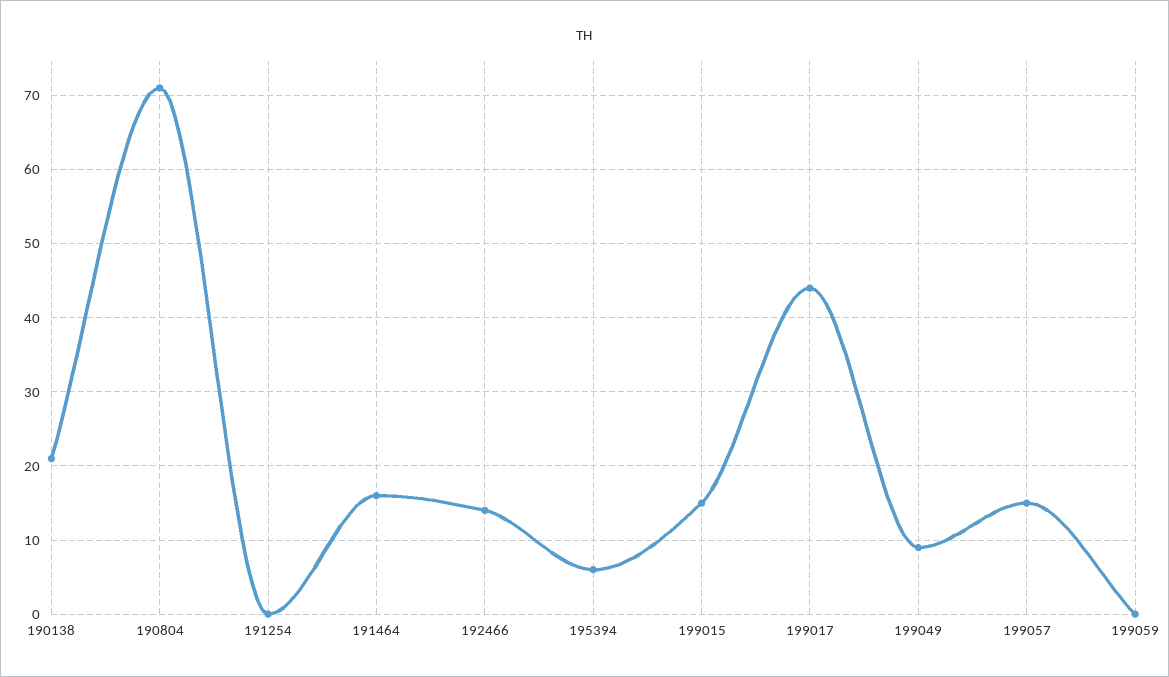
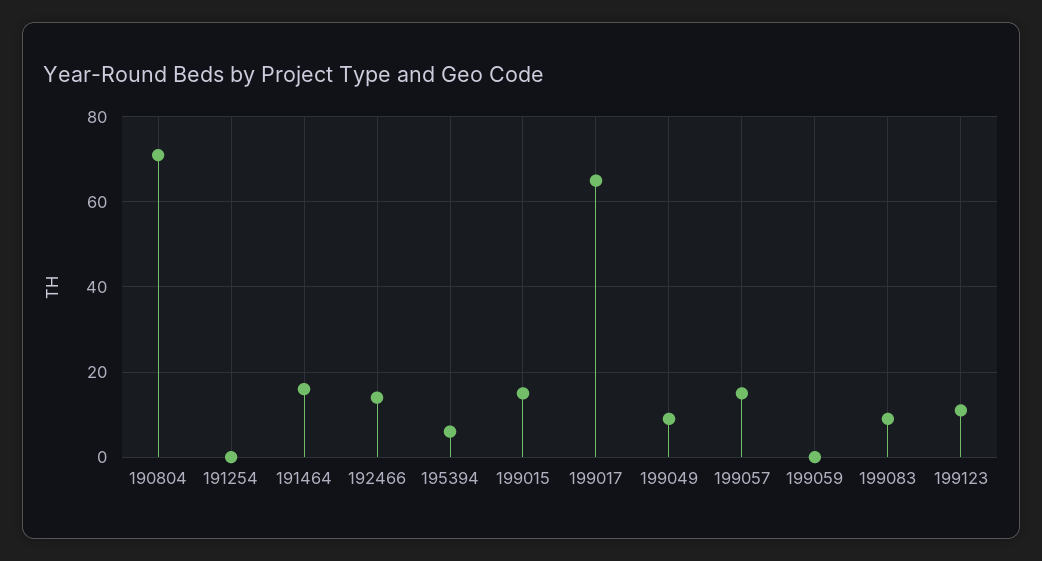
190138: 21 -> none
199017: 44 -> 65
199083: none -> 10
199123: none -> 10

